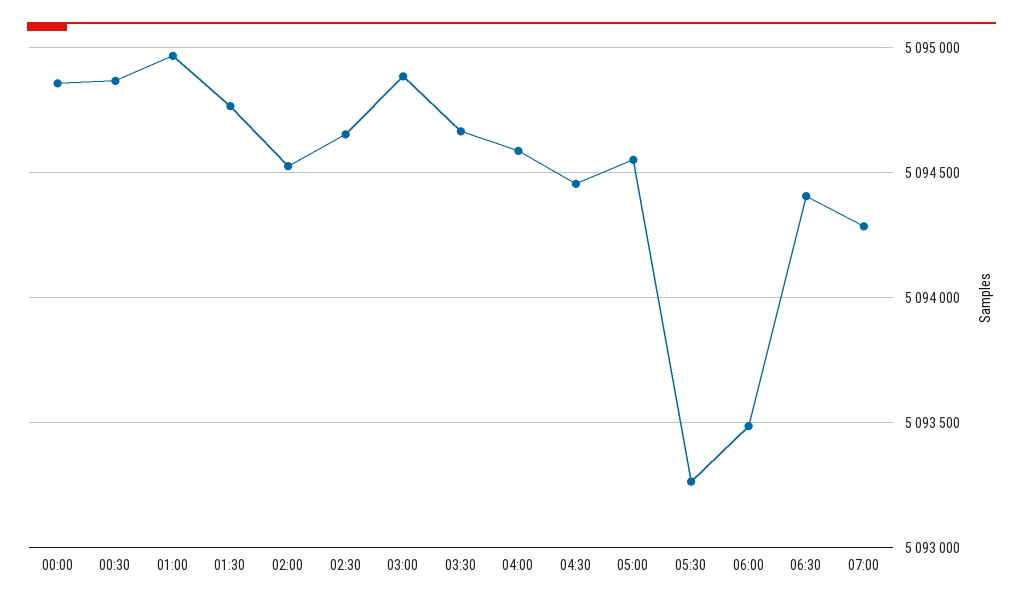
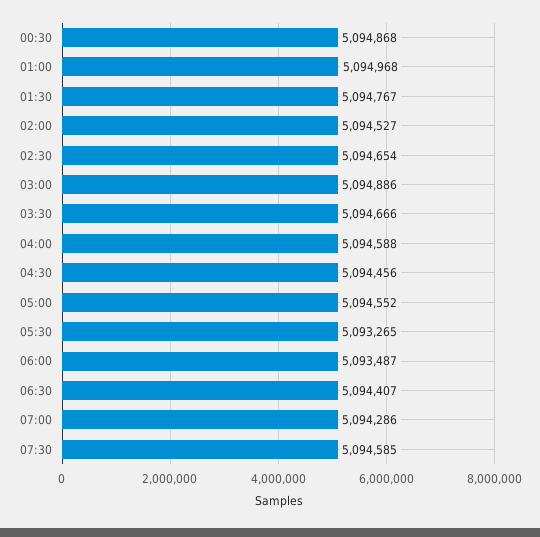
00:00: 5094850 -> none
07:30: none -> 5094585

